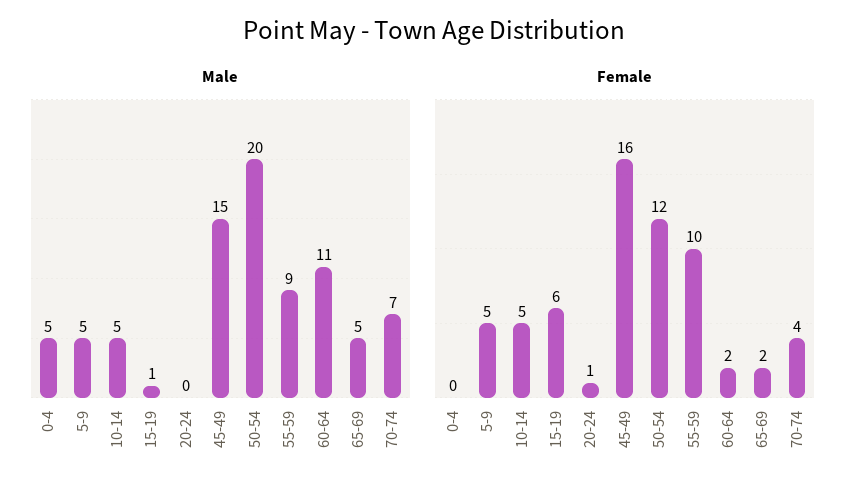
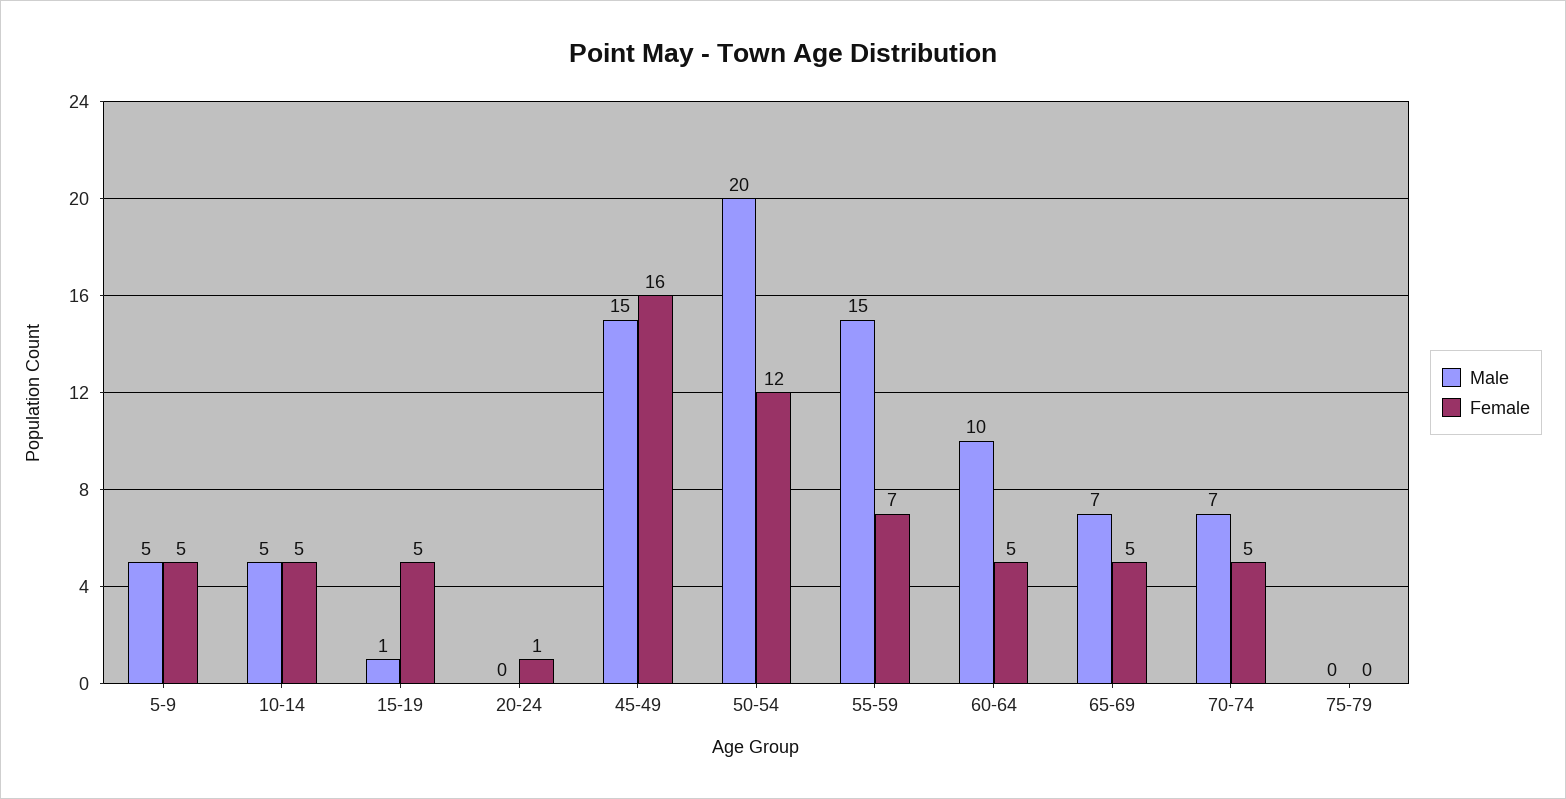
Male, 0-4: 5 -> none
Male, 55-59: 9 -> 15
Male, 60-64: 11 -> 10
Male, 65-69: 5 -> 7
Female, 0-4: 0 -> none
Female, 15-19: 6 -> 5
Female, 55-59: 10 -> 7
Female, 60-64: 2 -> 5
Female, 65-69: 2 -> 5
Female, 70-74: 4 -> 5
Male, 75-79: none -> 0
Female, 75-79: none -> 0

